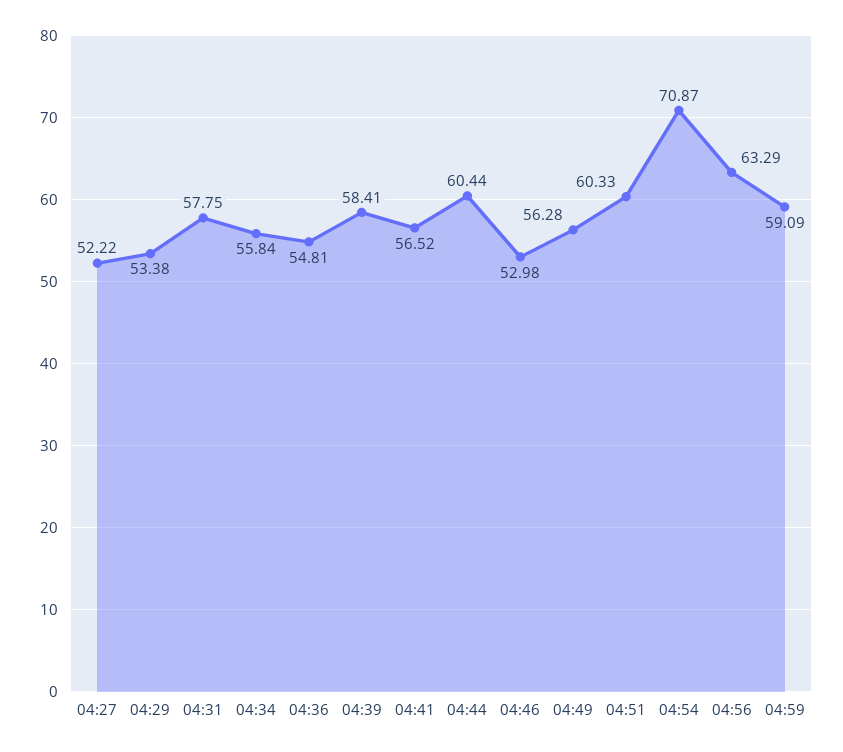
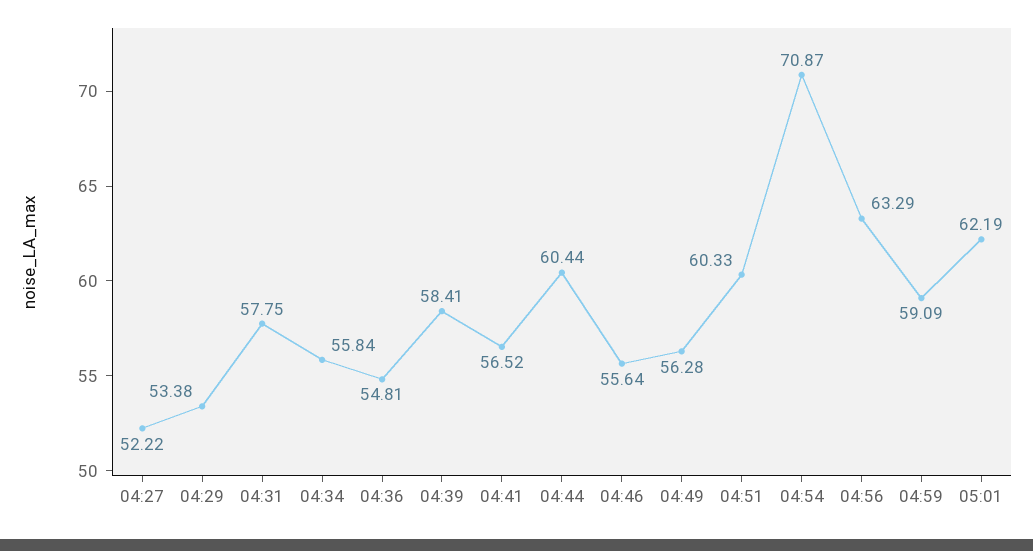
04:46: 52.98 -> 55.64
05:01: none -> 62.19

